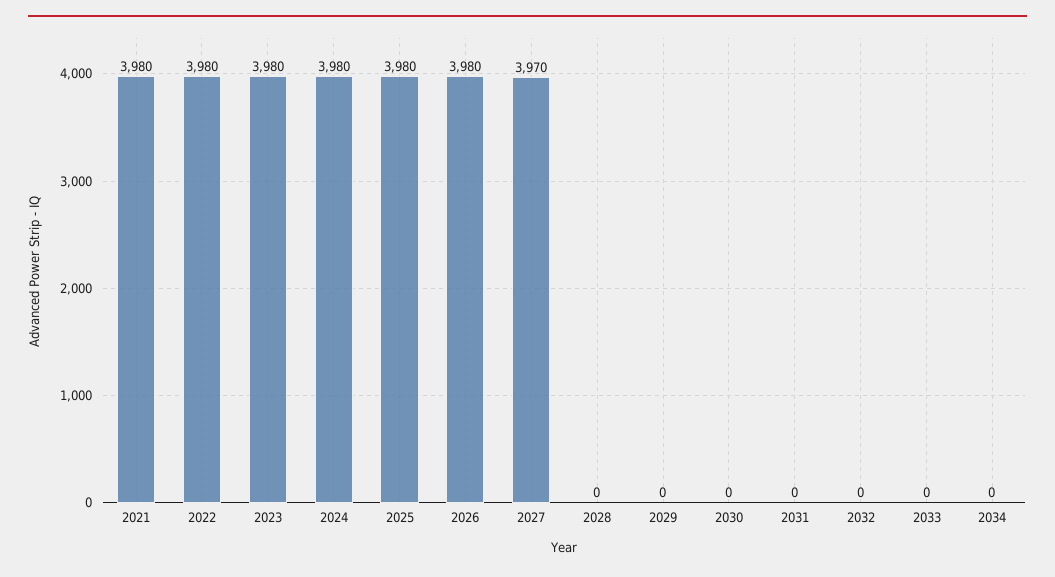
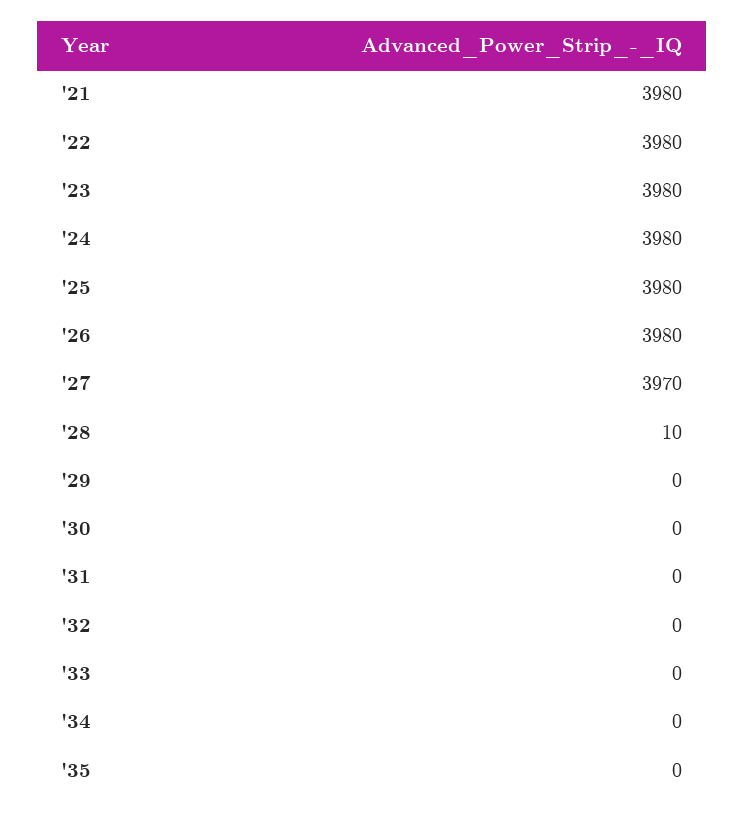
2028: 0 -> 10
'35: none -> 0

